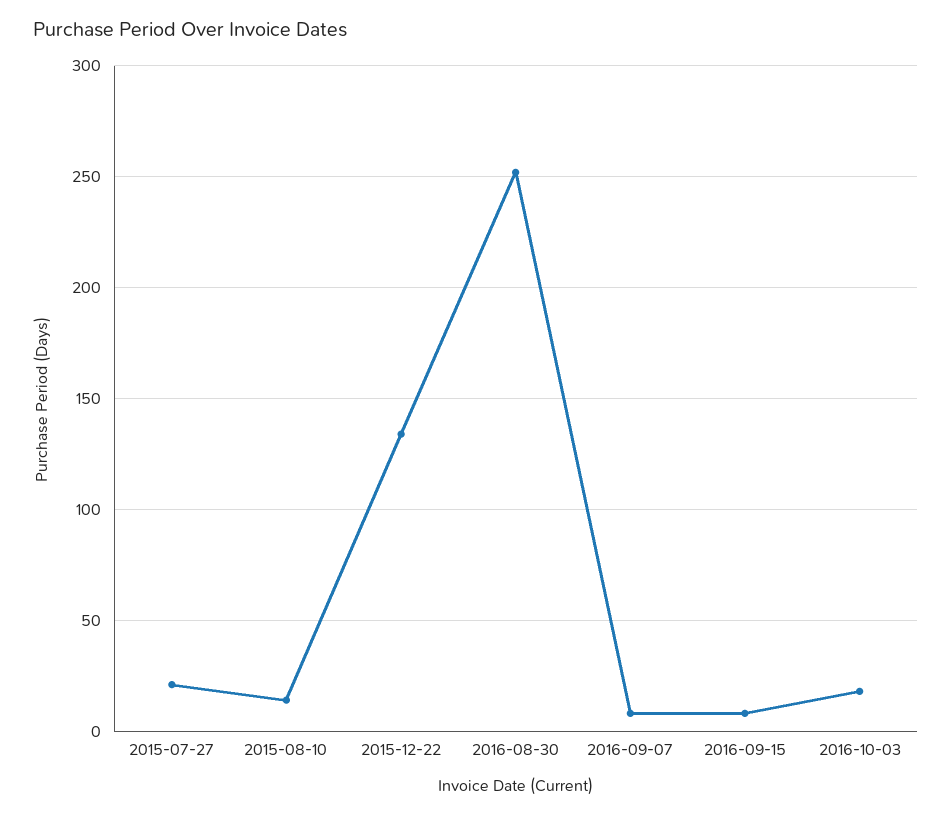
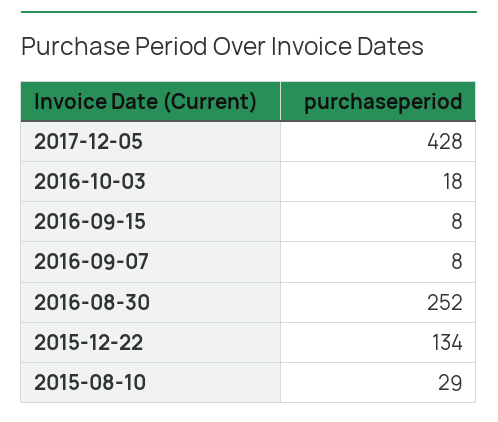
2015-07-27: 20 -> none
2015-08-10: 15 -> 29
2017-12-05: none -> 428

